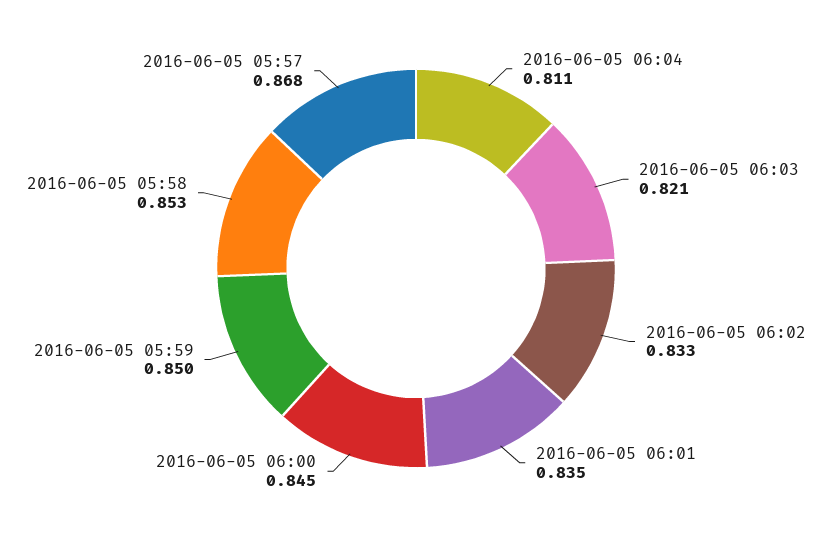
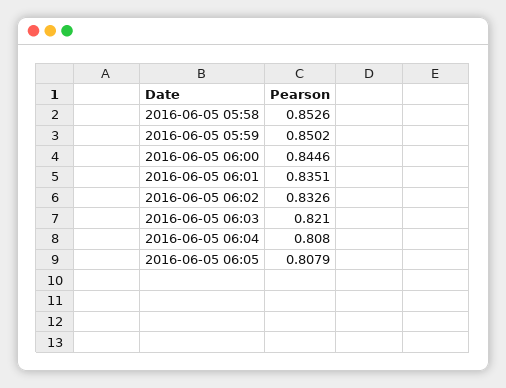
2016-06-05 06:04: 0.811 -> 0.808
2016-06-05 05:57: 0.868 -> none
2016-06-05 06:05: none -> 0.8079

